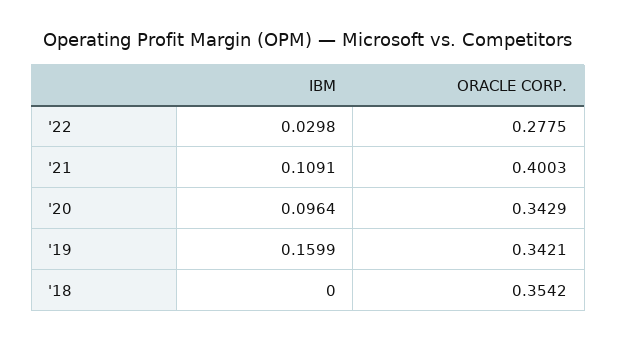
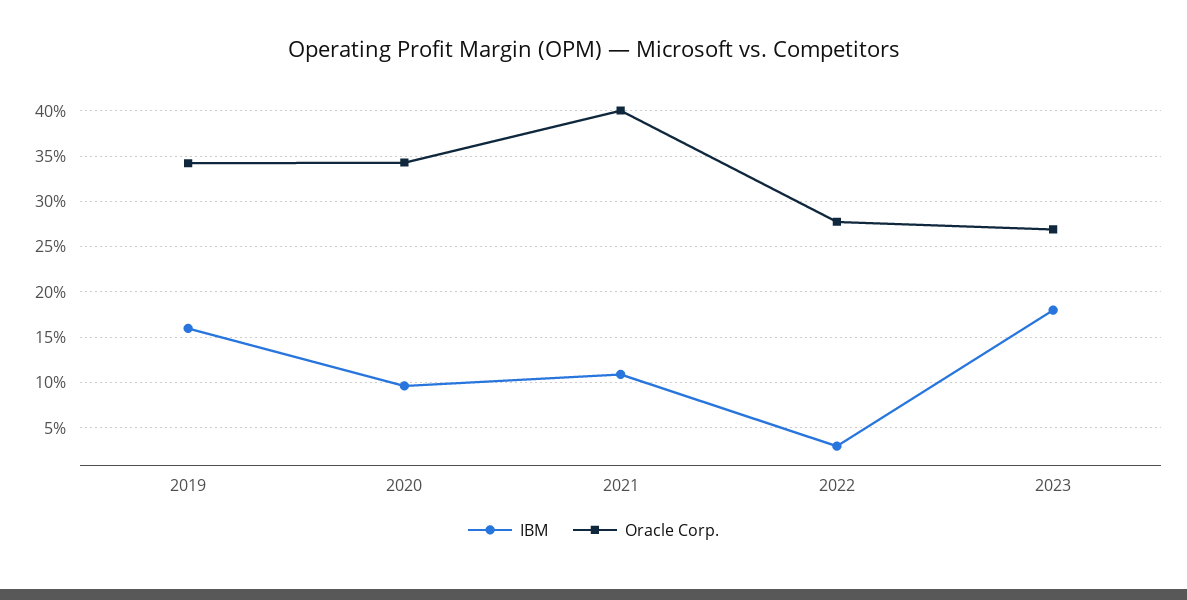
IBM, '18: 0 -> none
ORACLE CORP., '18: 0.3542 -> none
IBM, 2023: none -> 0.18
ORACLE CORP., 2023: none -> 0.27

